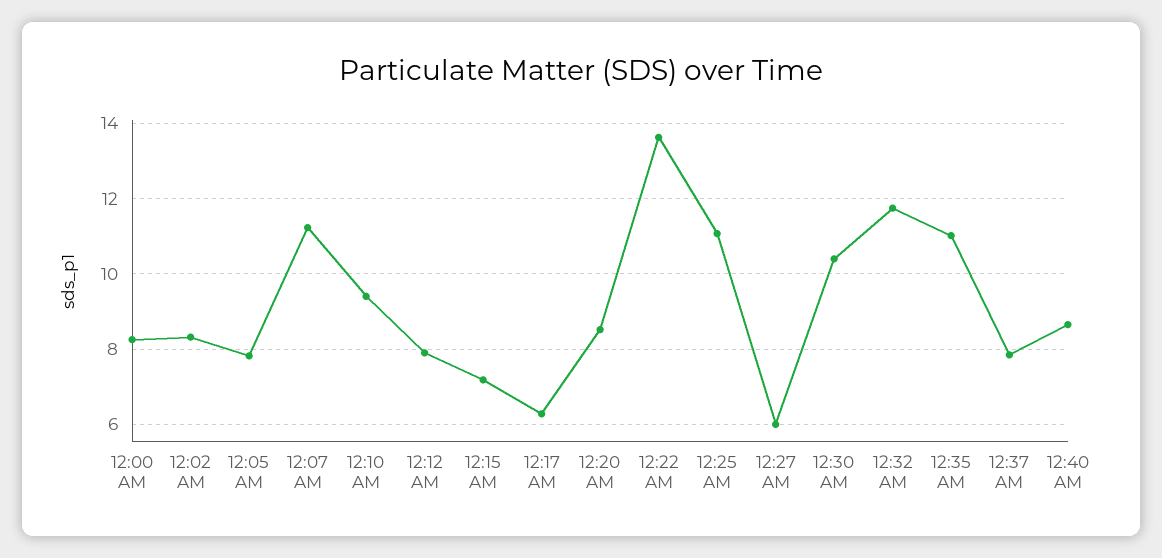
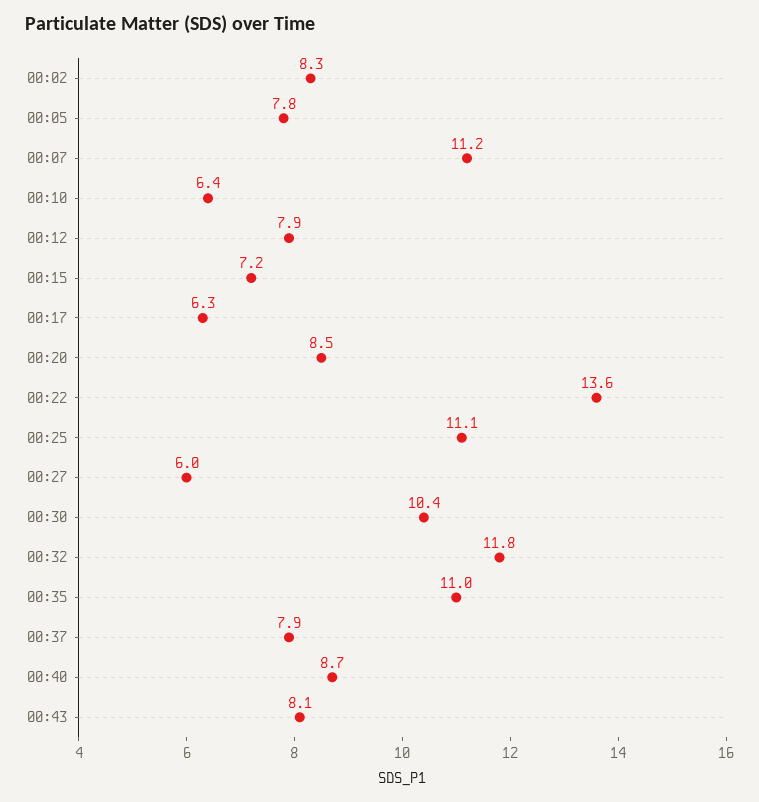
12:00 AM: 8.2 -> none
12:10 AM: 9.4 -> 6.4
00:43: none -> 8.1

